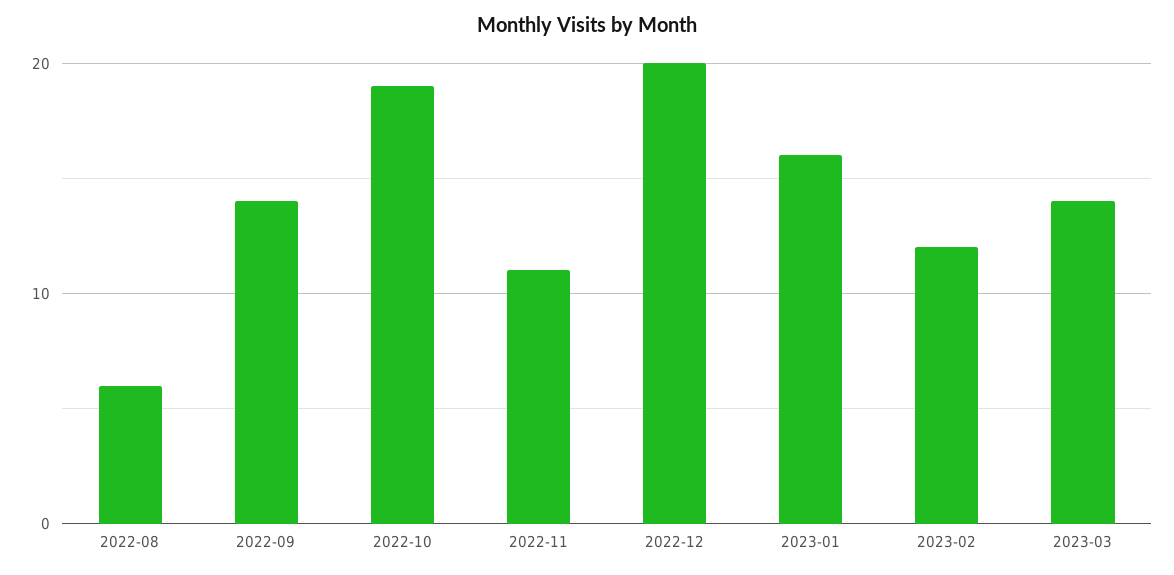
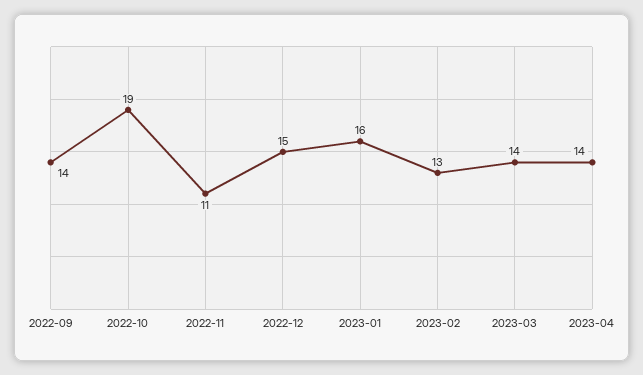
2022-08: 6 -> none
2022-12: 20 -> 15
2023-02: 12 -> 13
2023-04: none -> 14

